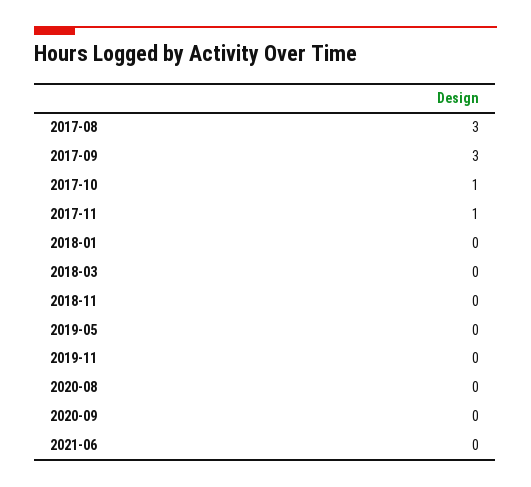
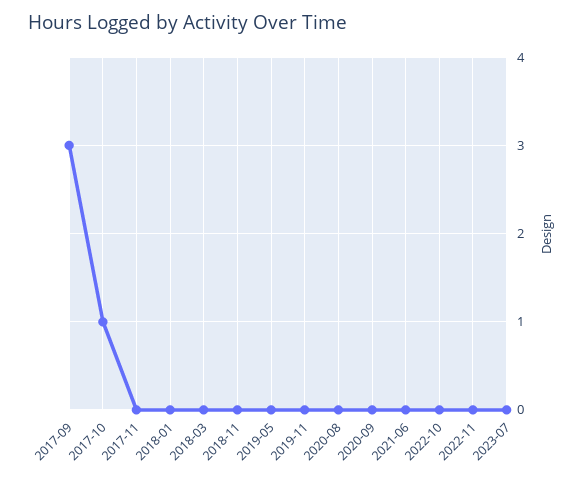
2017-08: 3 -> none
2017-11: 1 -> 0
2022-10: none -> 0
2022-11: none -> 0
2023-07: none -> 0

